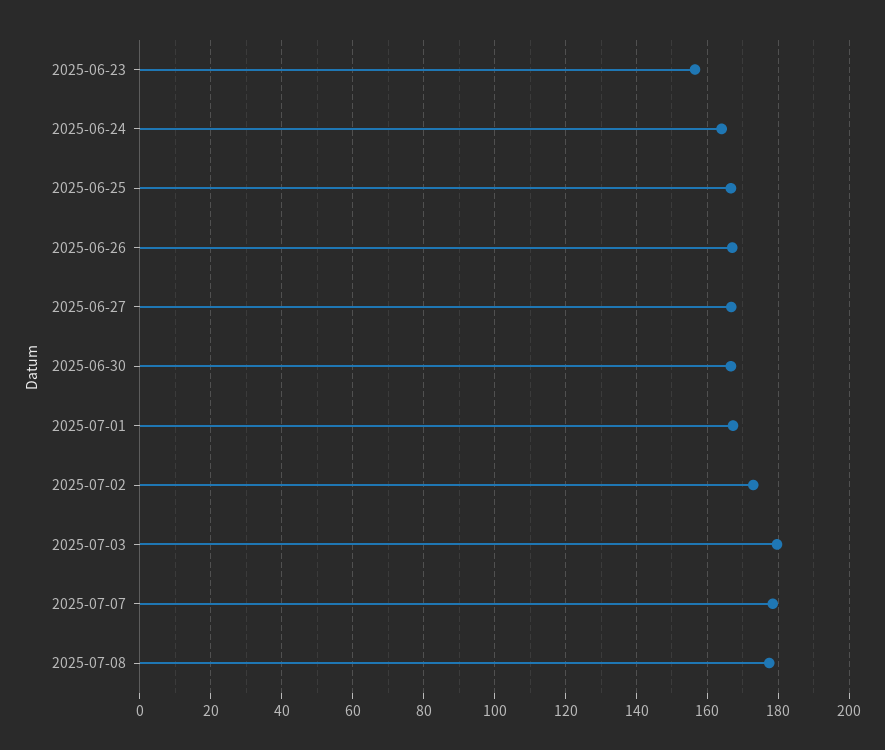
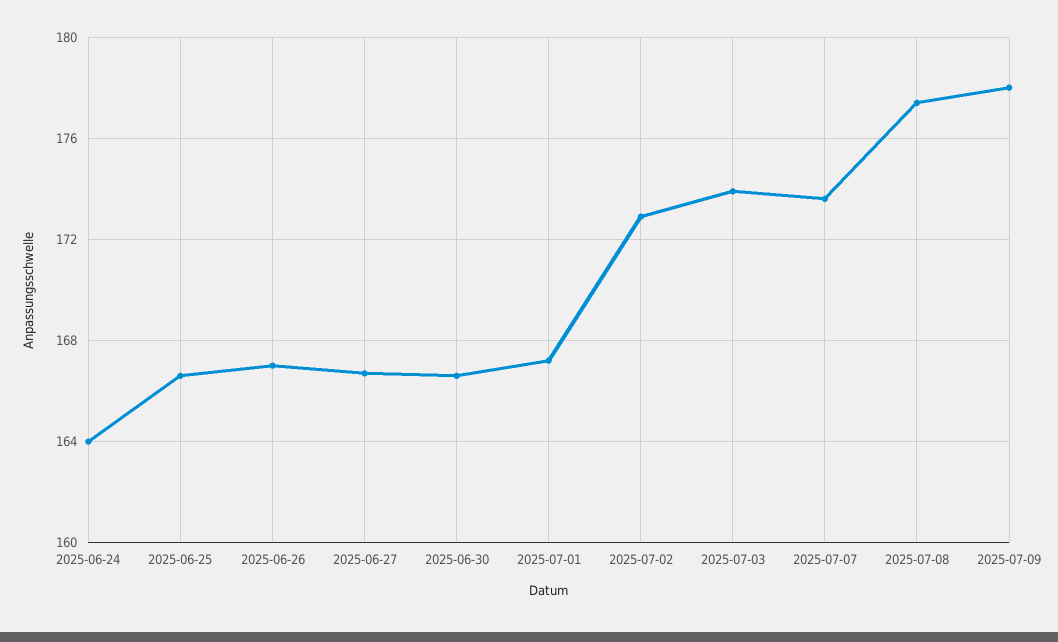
2025-06-23: 156 -> none
2025-07-03: 180 -> 174
2025-07-07: 178 -> 173.5
2025-07-09: none -> 178

